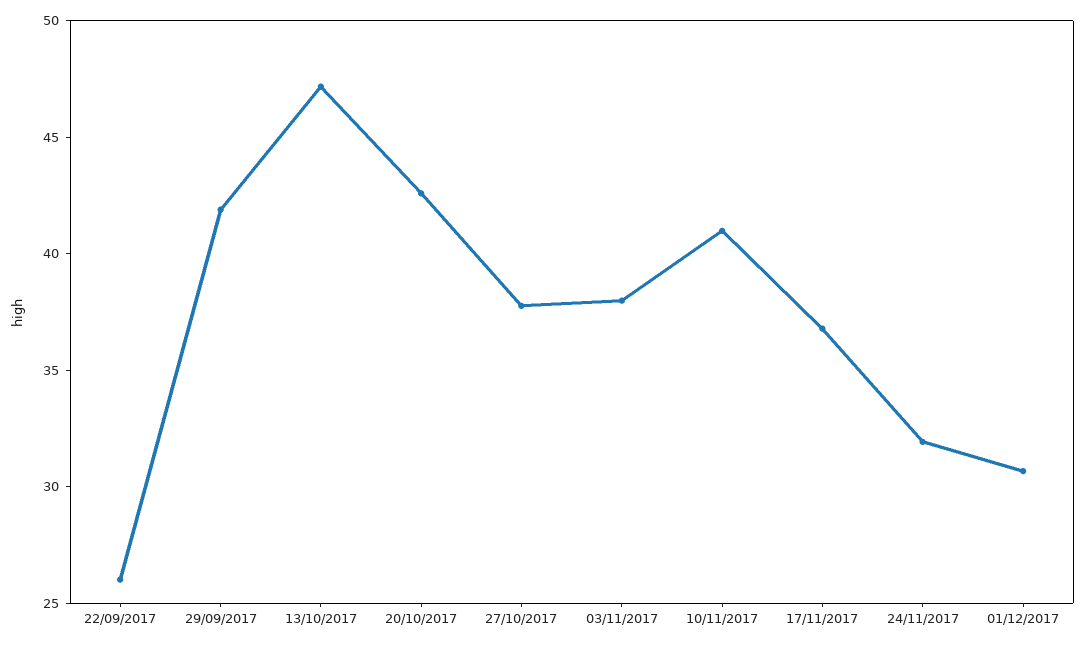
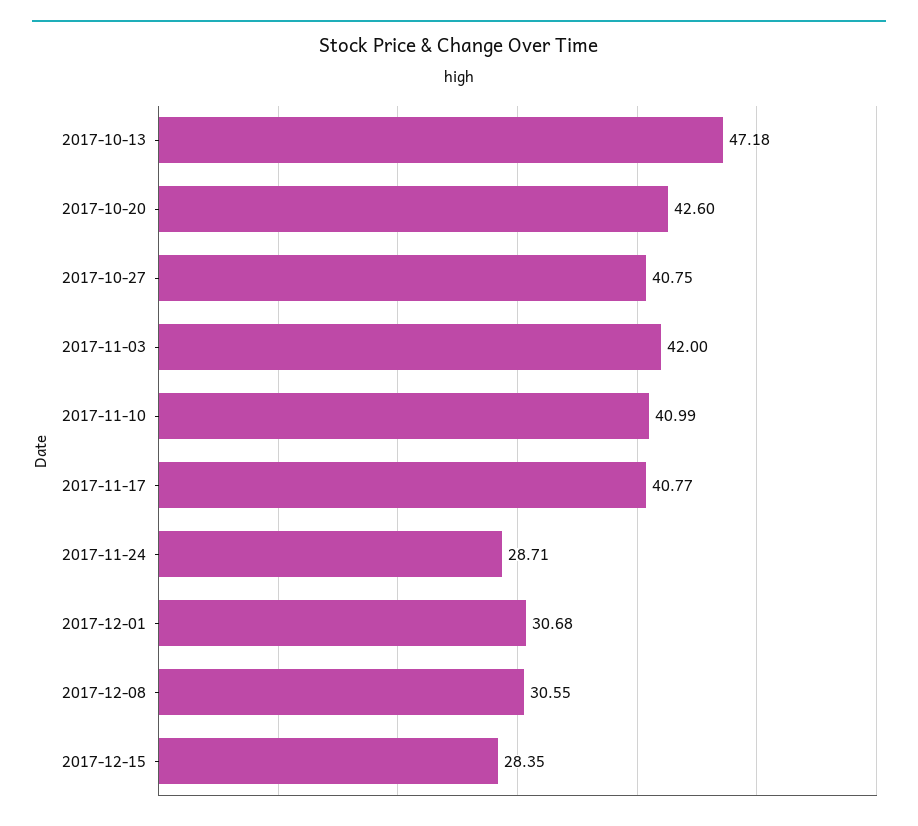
22/09/2017: 26 -> none
29/09/2017: 42 -> none
27/10/2017: 38 -> 40.75
03/11/2017: 38 -> 42
17/11/2017: 37 -> 40.77
24/11/2017: 32 -> 28.71
2017-12-08: none -> 30.55
2017-12-15: none -> 28.35

